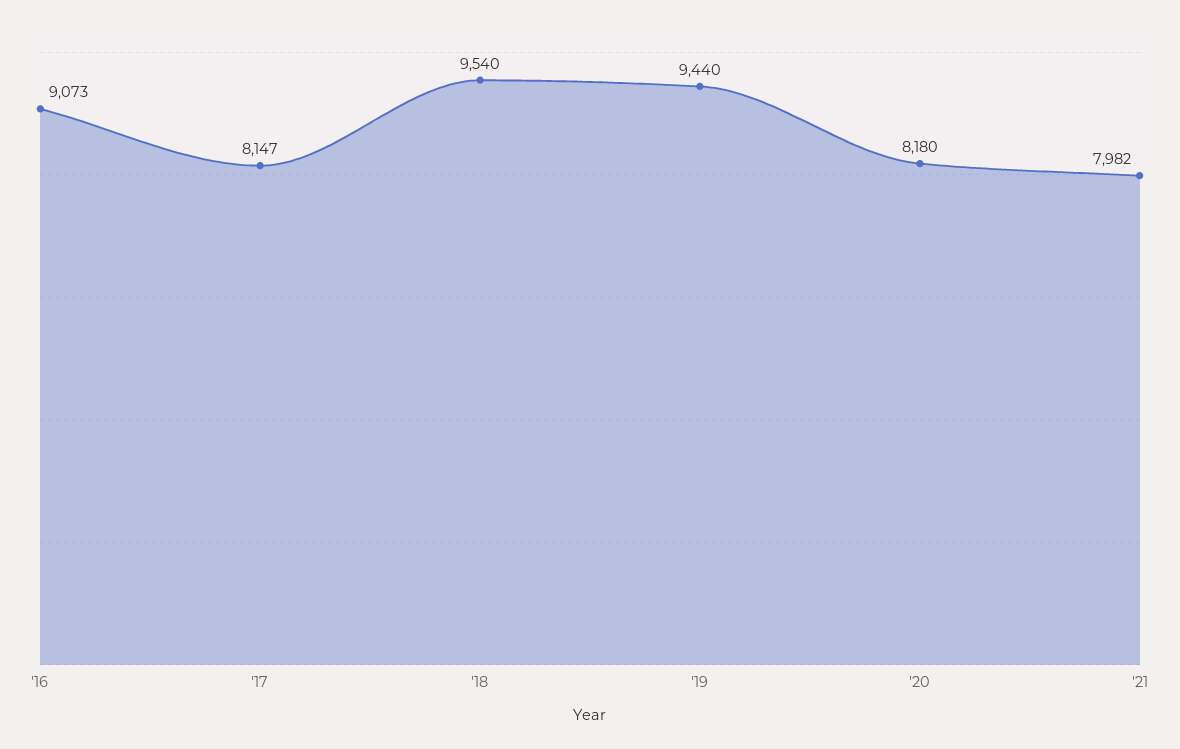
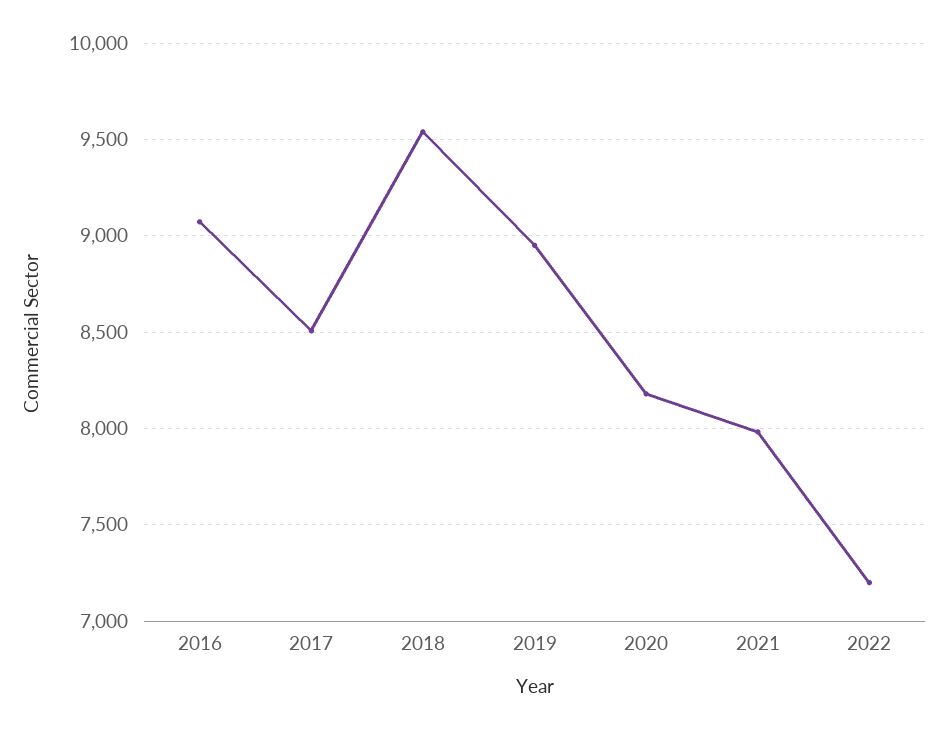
'17: 8147 -> 8500
'19: 9440 -> 8950
2022: none -> 7200

